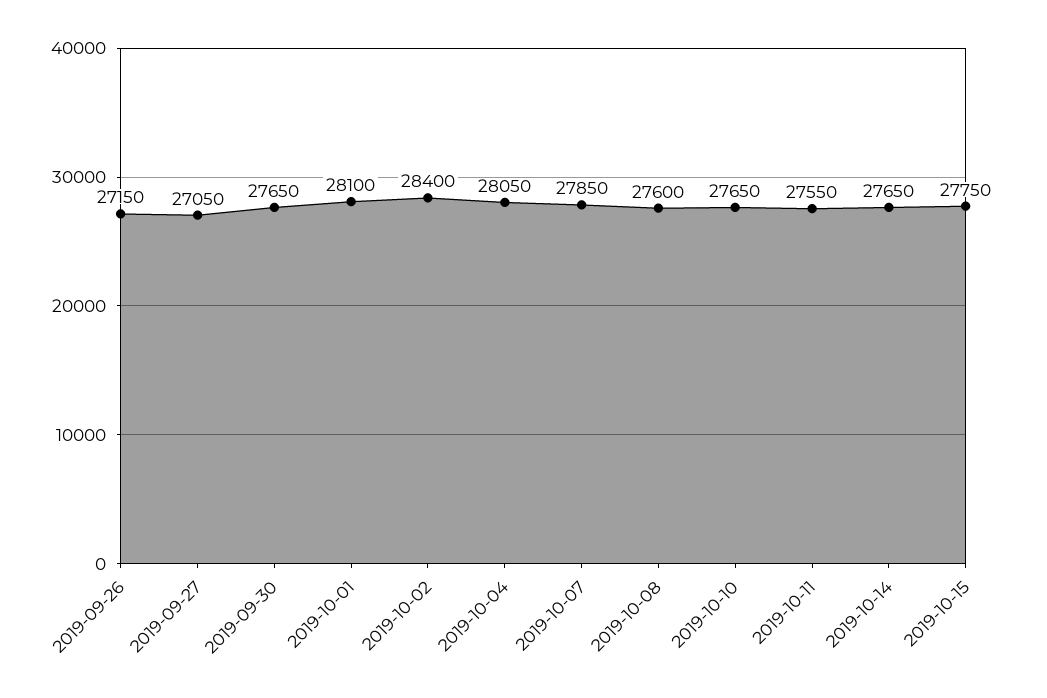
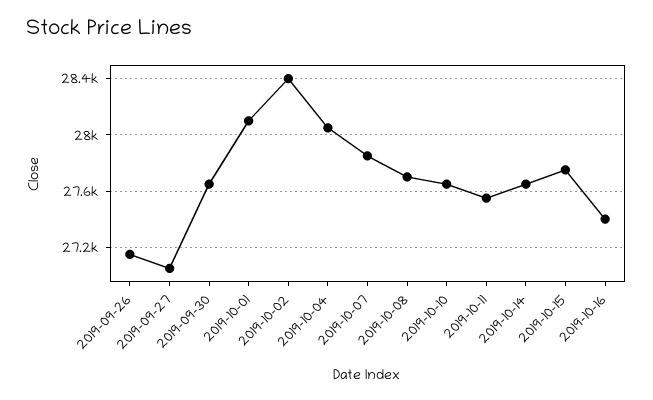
2019-10-08: 27600 -> 27700
2019-10-16: none -> 27400

